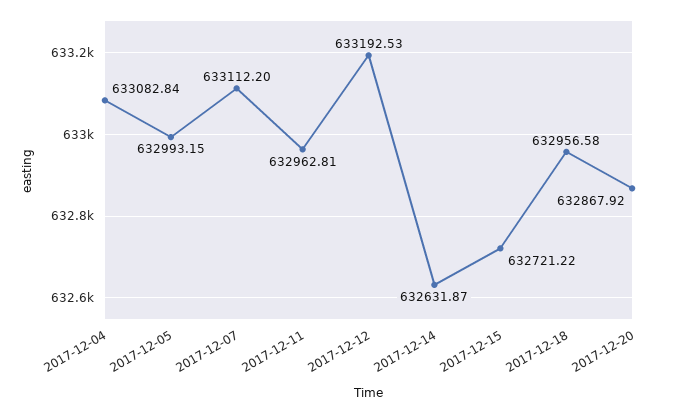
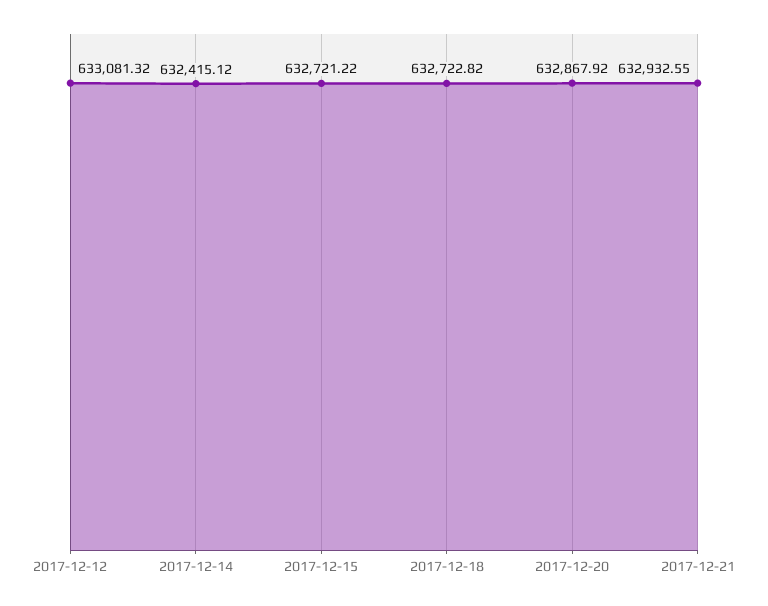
2017-12-04: 633082.84 -> none
2017-12-05: 632993.15 -> none
2017-12-07: 633112.2 -> none
2017-12-11: 632962.81 -> none
2017-12-12: 633192.53 -> 633081.32
2017-12-14: 632631.87 -> 632415.12
2017-12-18: 632956.58 -> 632722.82
2017-12-21: none -> 632932.55

